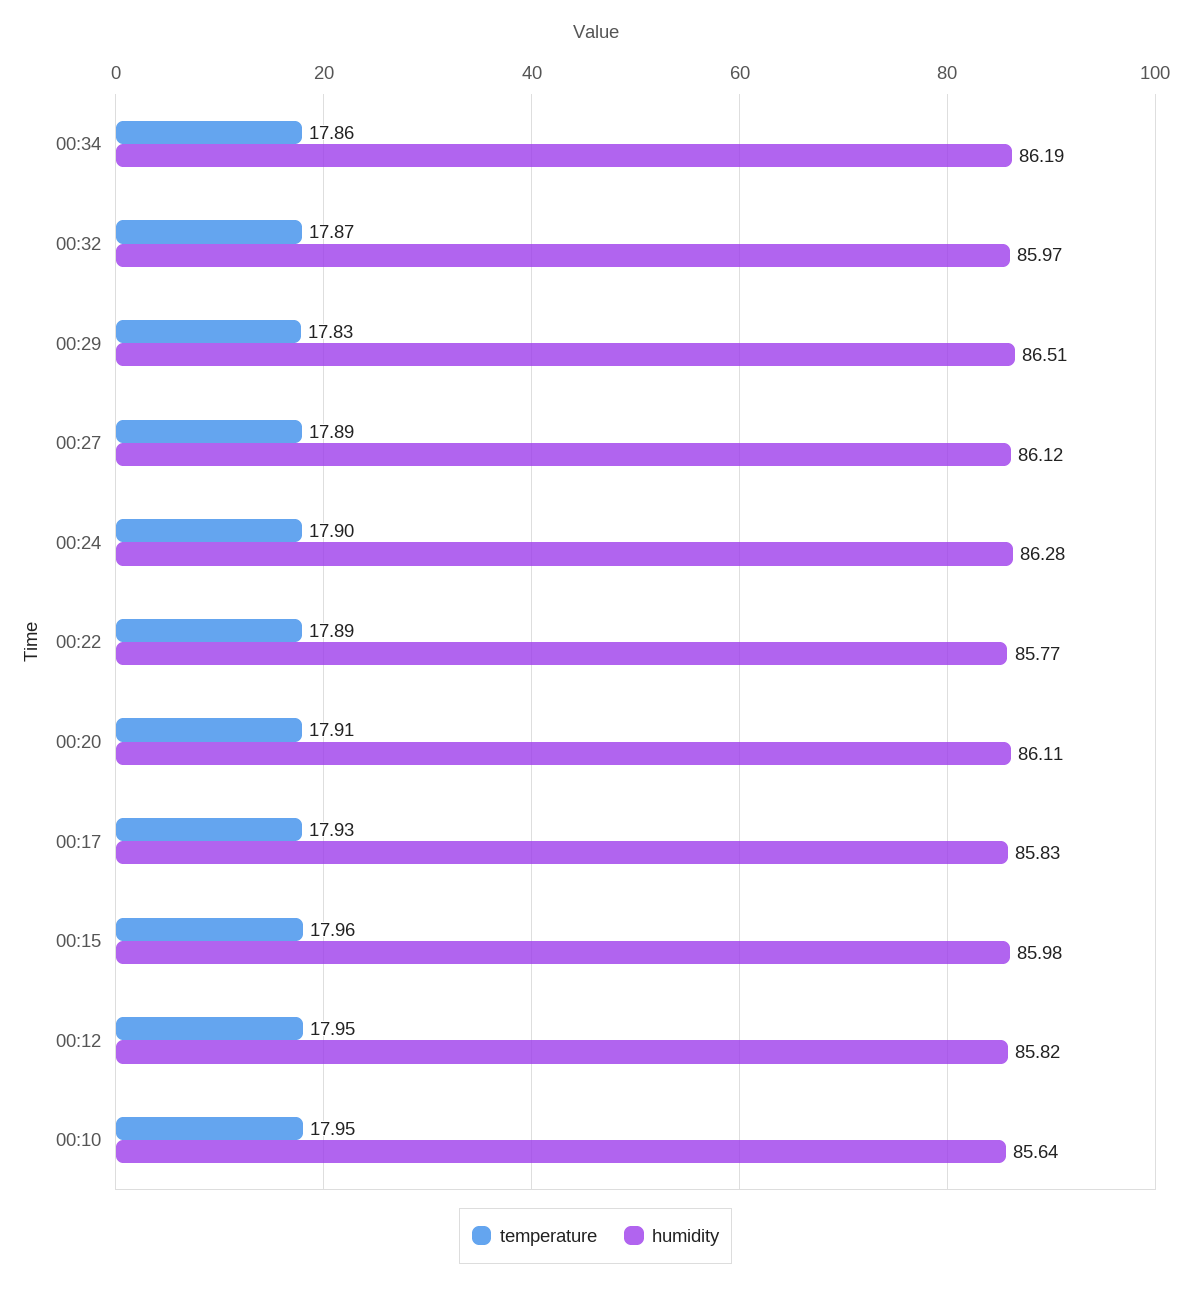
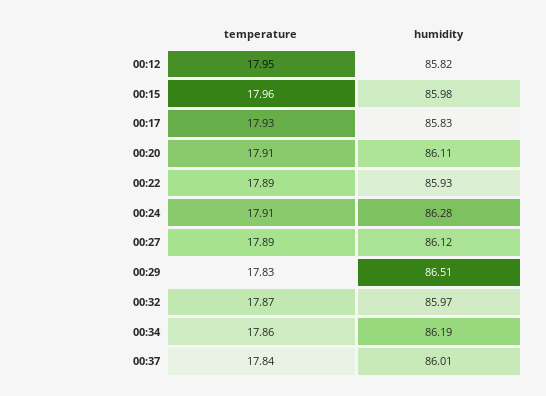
temperature, 00:24: 17.9 -> 17.91
humidity, 00:22: 85.77 -> 85.93
temperature, 00:10: 17.95 -> none
humidity, 00:10: 85.64 -> none
temperature, 00:37: none -> 17.84
humidity, 00:37: none -> 86.01

